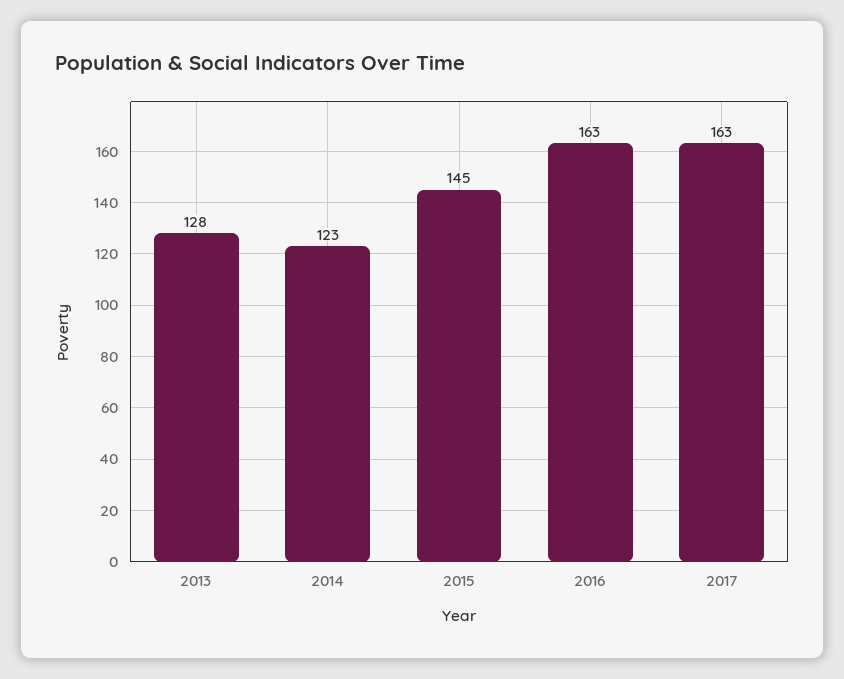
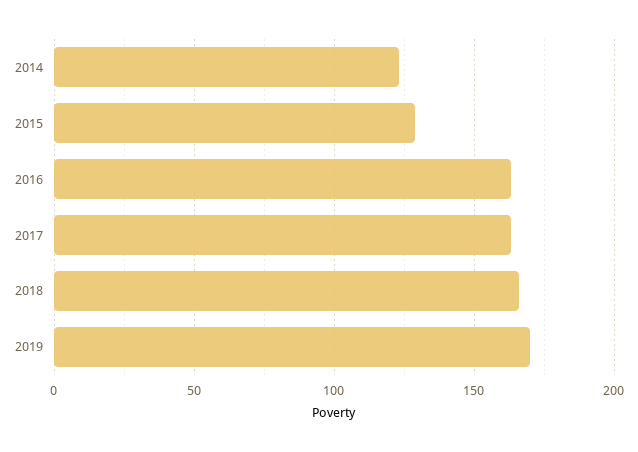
2013: 128 -> none
2015: 145 -> 130
2018: none -> 165
2019: none -> 170

